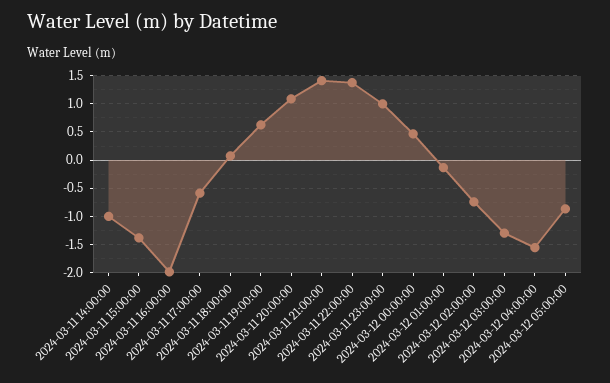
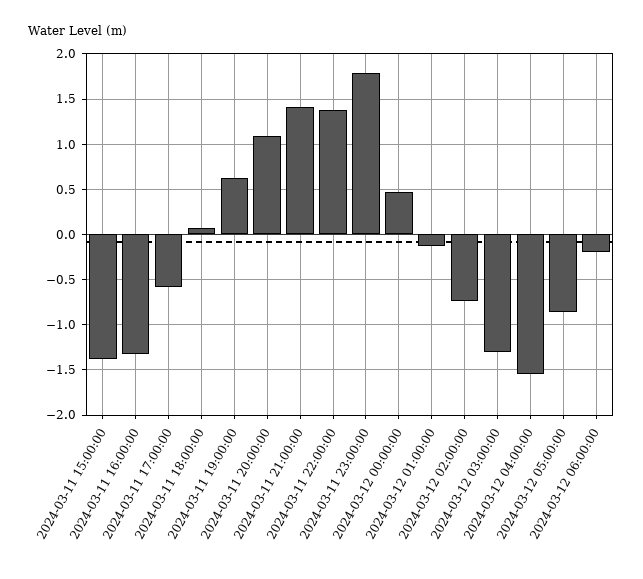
2024-03-11 14:00:00: -1 -> none
2024-03-11 16:00:00: -2 -> -1.3
2024-03-11 23:00:00: 1 -> 1.8
2024-03-12 06:00:00: none -> -0.2

